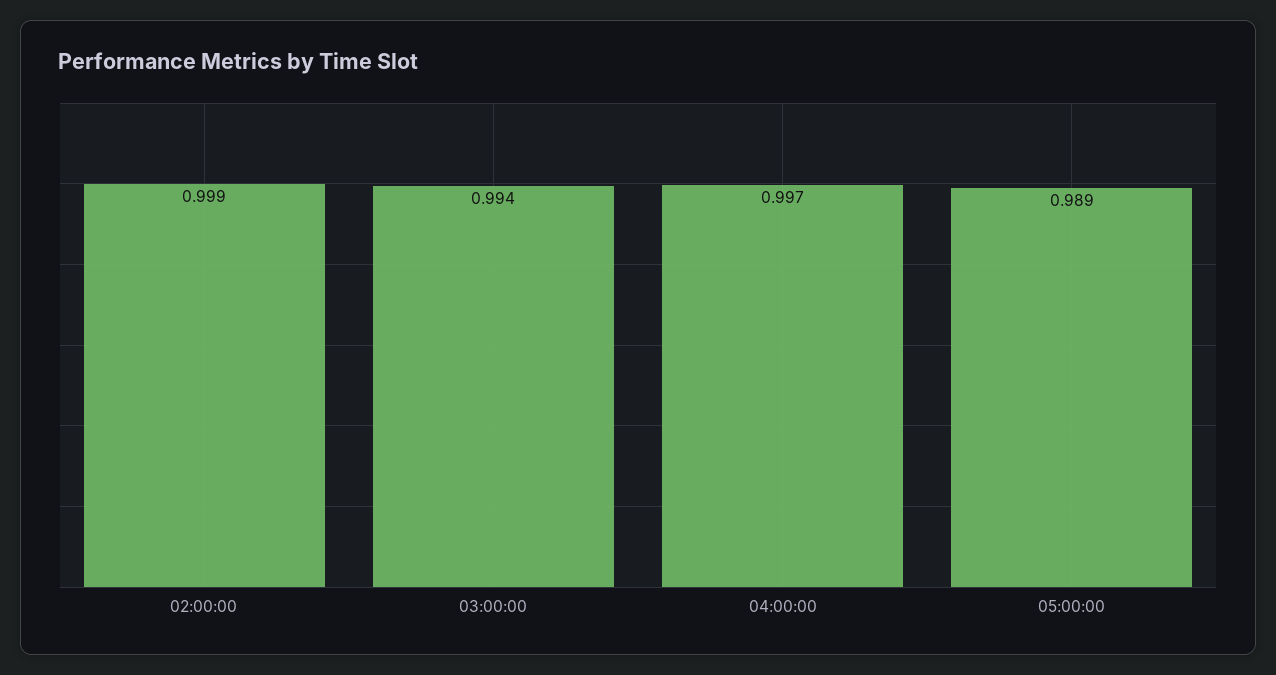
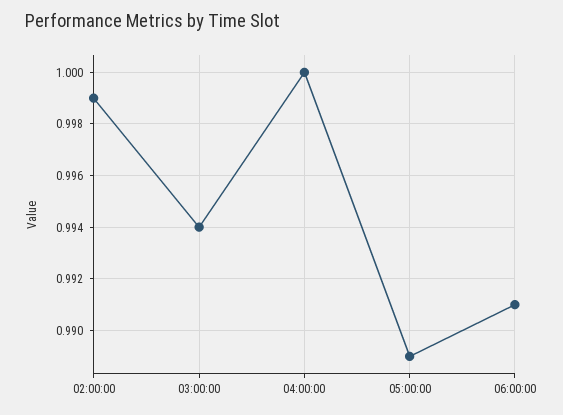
04:00:00: 0.997 -> 1
06:00:00: none -> 0.991

